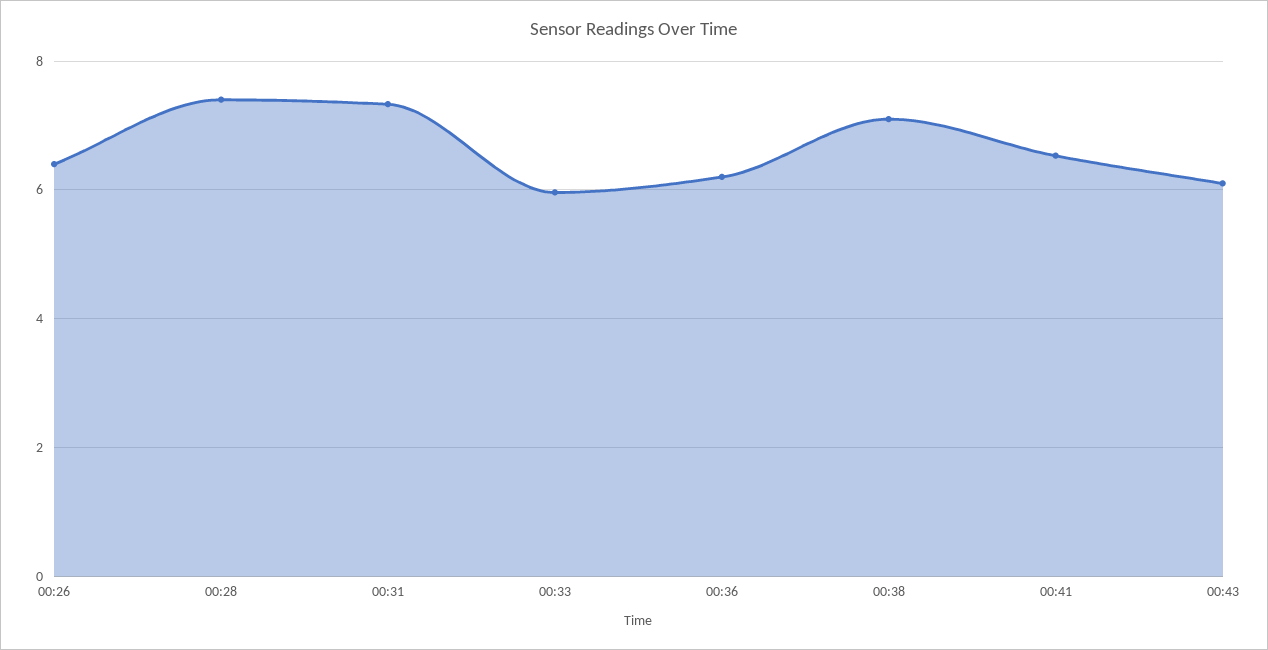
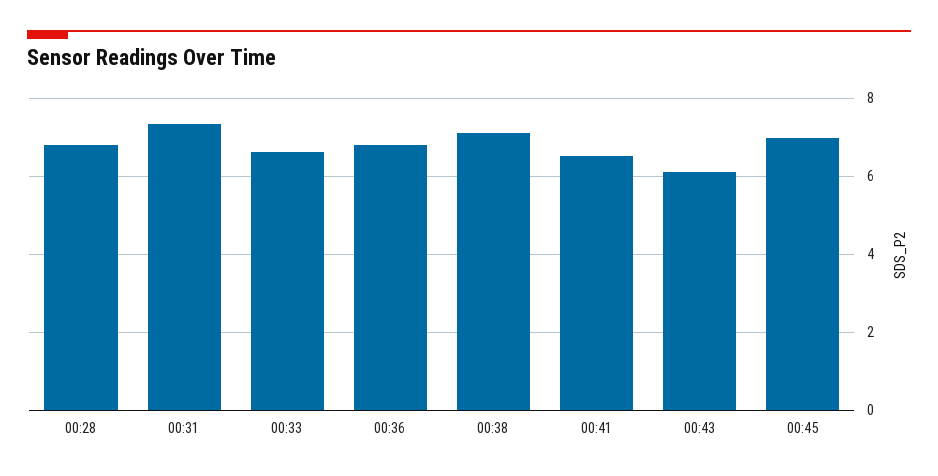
00:26: 6.4 -> none
00:28: 7.4 -> 6.8
00:33: 6 -> 6.6
00:36: 6.2 -> 6.8
00:45: none -> 7

